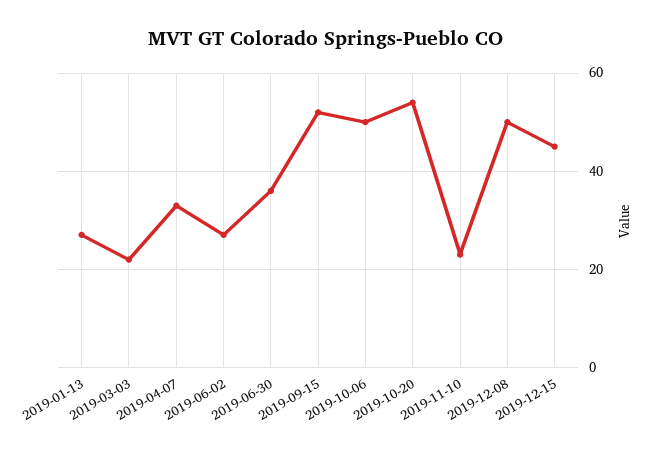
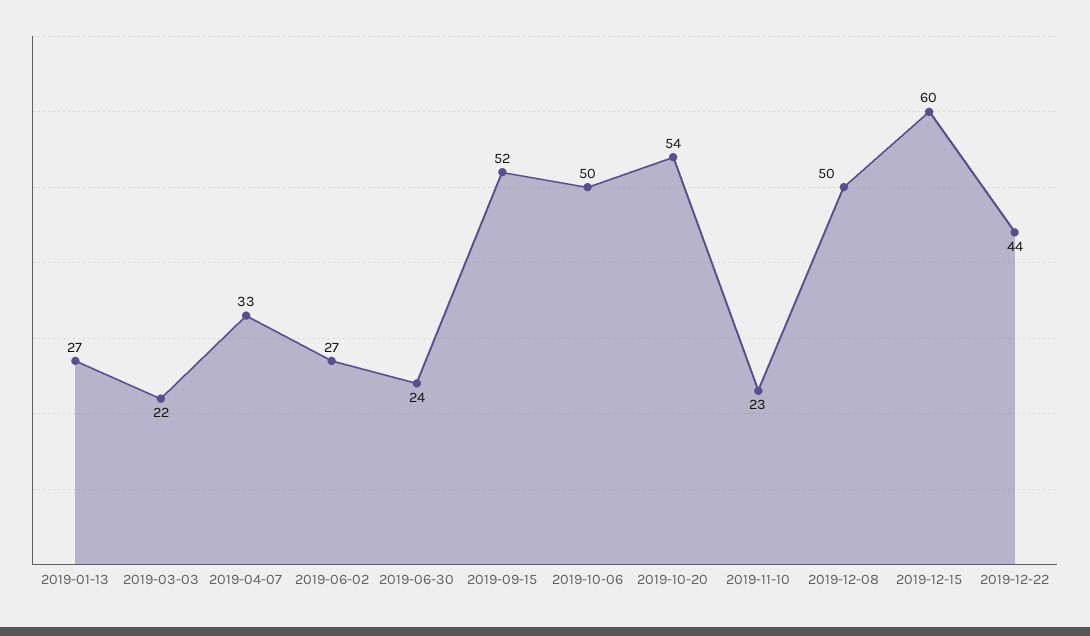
2019-06-30: 35 -> 24
2019-12-15: 45 -> 60
2019-12-22: none -> 44

